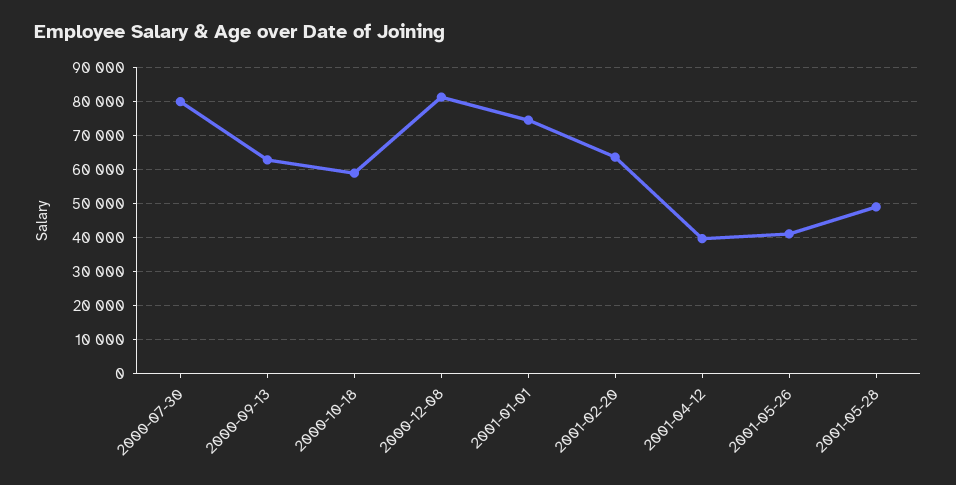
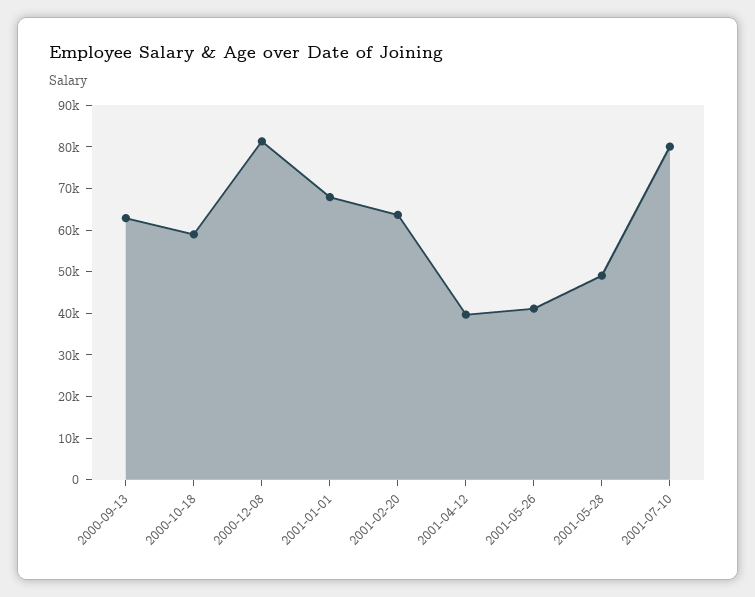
2000-07-30: 80000 -> none
2001-01-01: 74000 -> 68000
2001-07-10: none -> 80000

